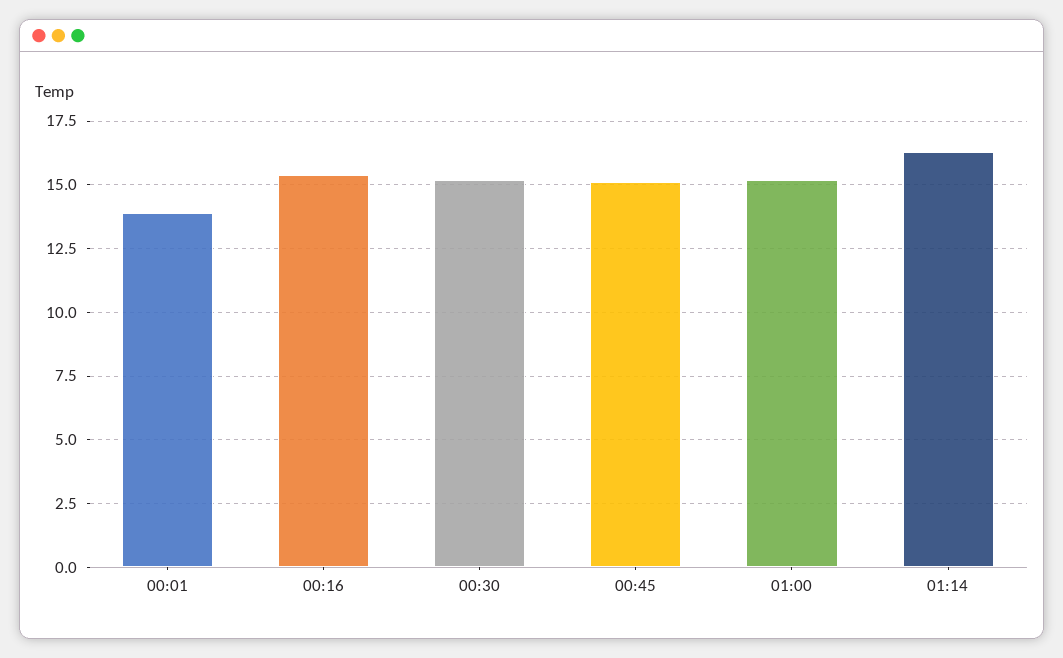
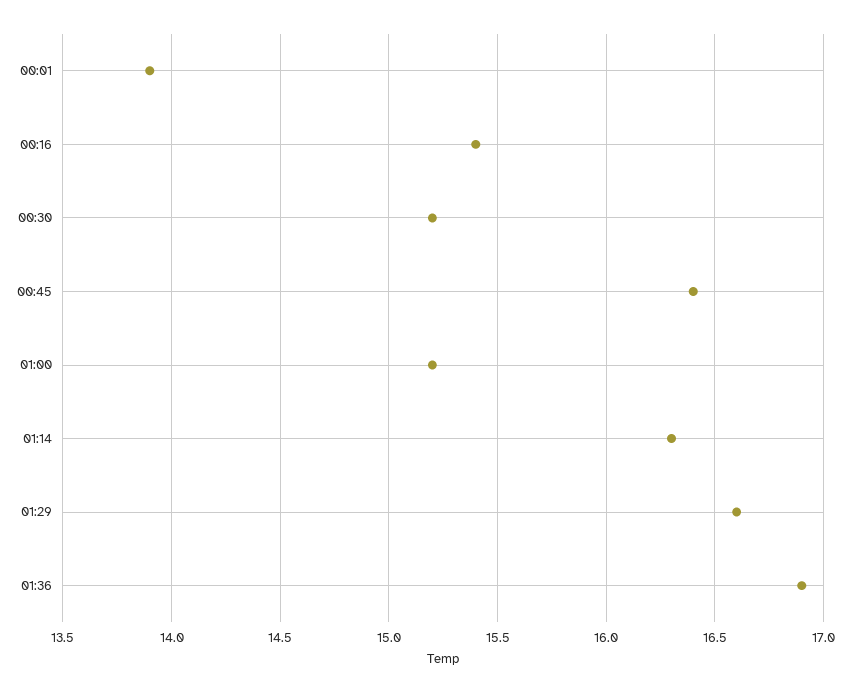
00:45: 15 -> 16.4
01:29: none -> 16.6
01:36: none -> 16.9

